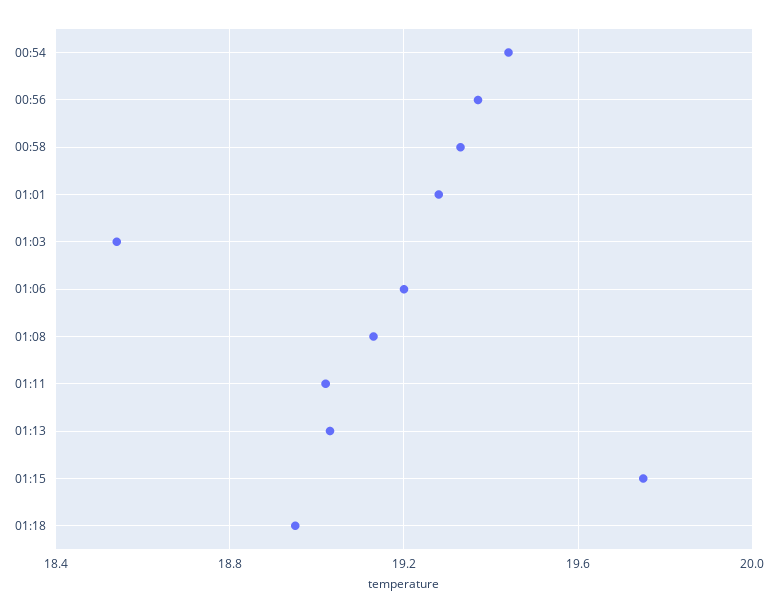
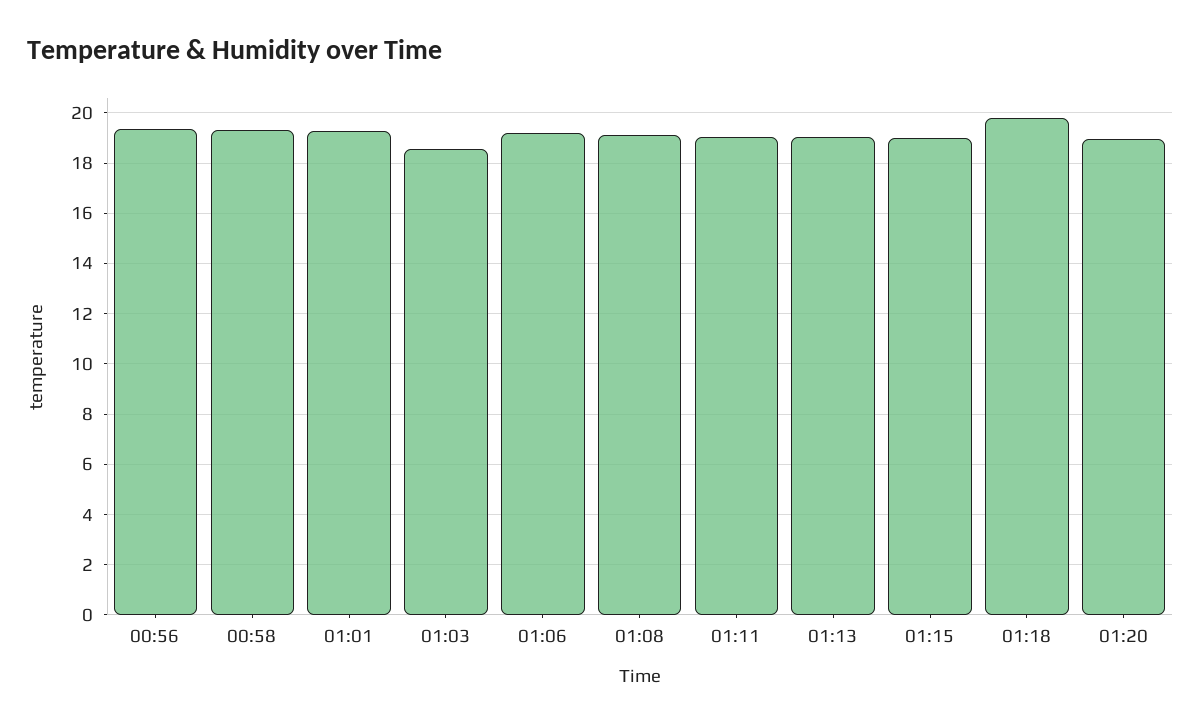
00:54: 19.45 -> none
01:15: 19.75 -> 19
01:18: 18.95 -> 19.75
01:20: none -> 19

